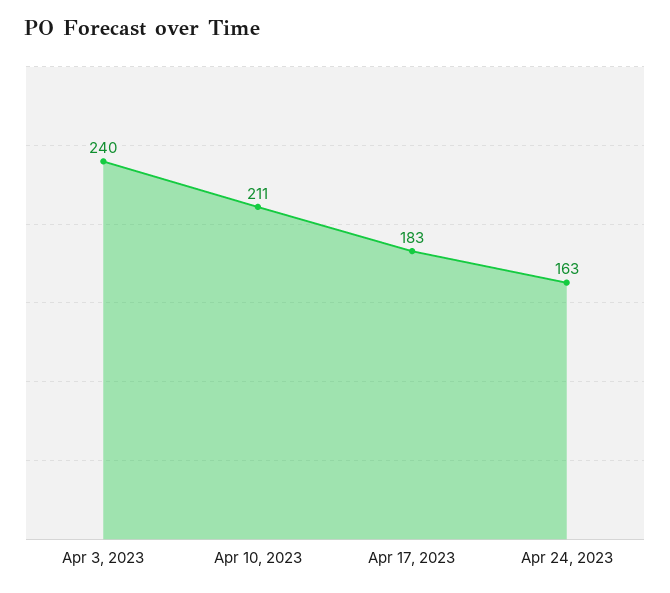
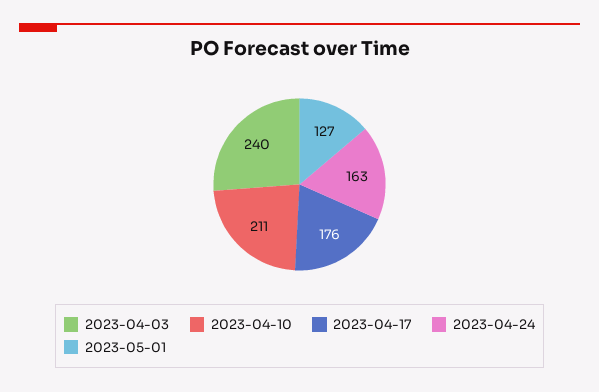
Apr 17, 2023: 183 -> 176
2023-05-01: none -> 127

